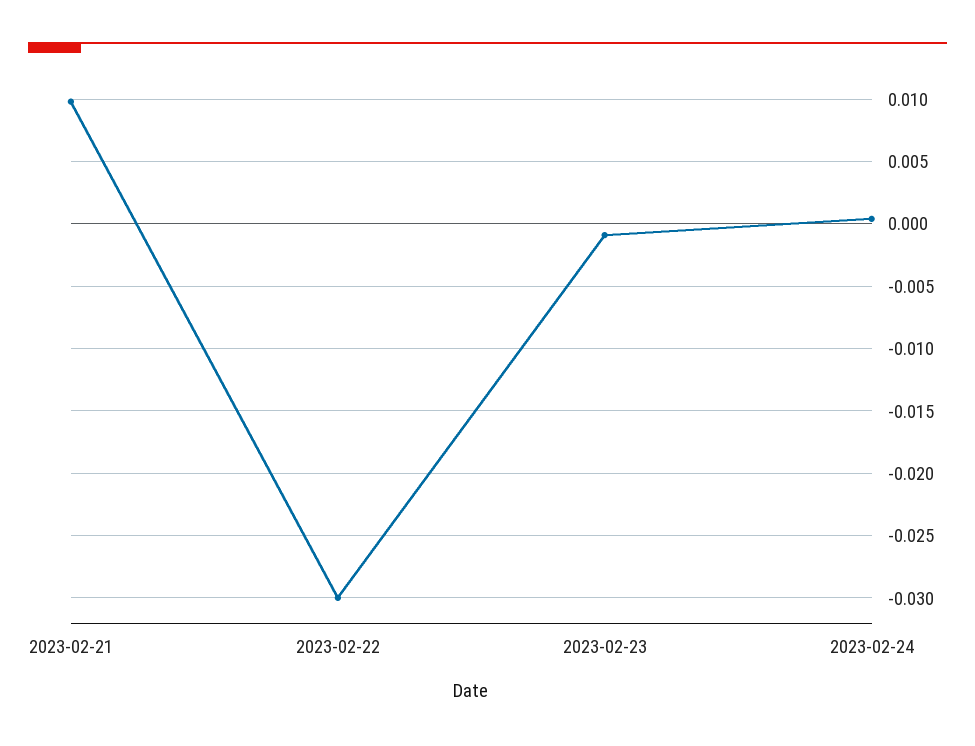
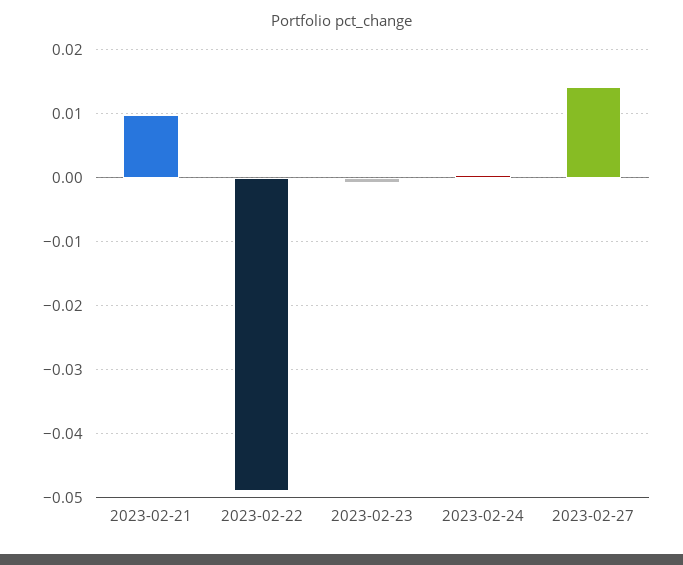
2023-02-22: -0.03 -> -0.049
2023-02-27: none -> 0.014

